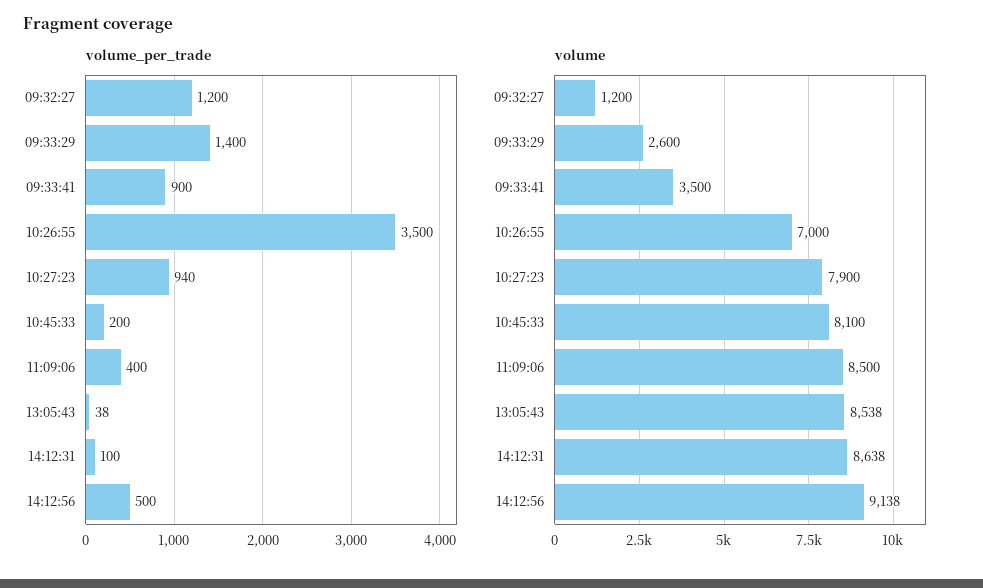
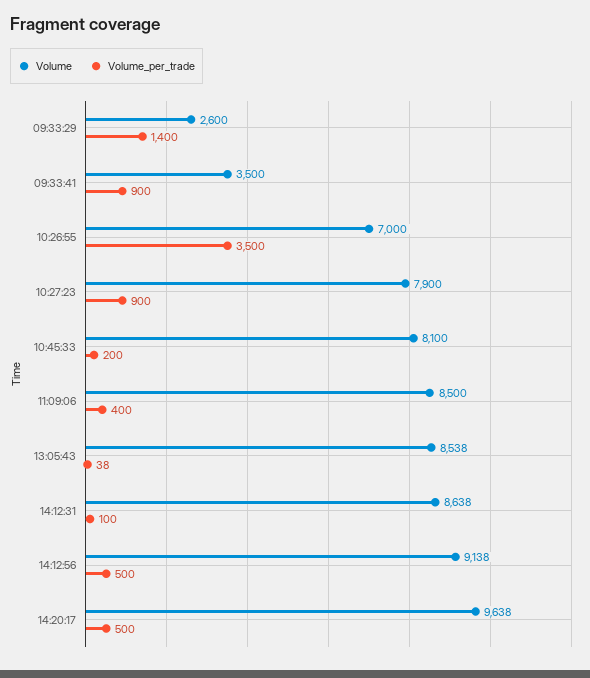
volume_per_trade, 09:32:27: 1200 -> none
volume_per_trade, 10:27:23: 940 -> 900
volume, 09:32:27: 1200 -> none
volume, 14:20:17: none -> 9638
volume_per_trade, 14:20:17: none -> 500

